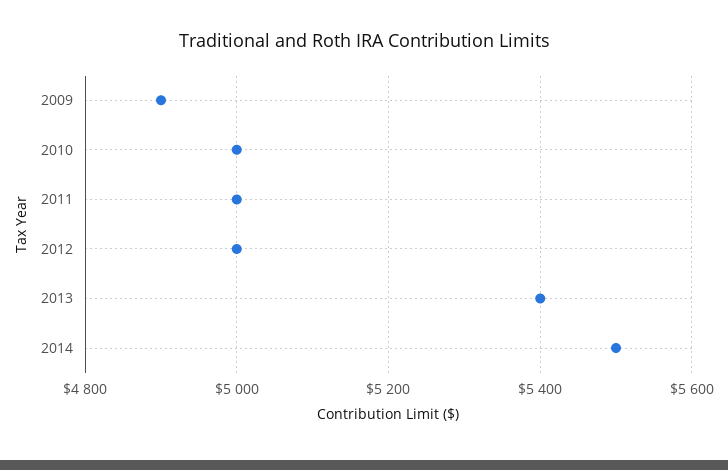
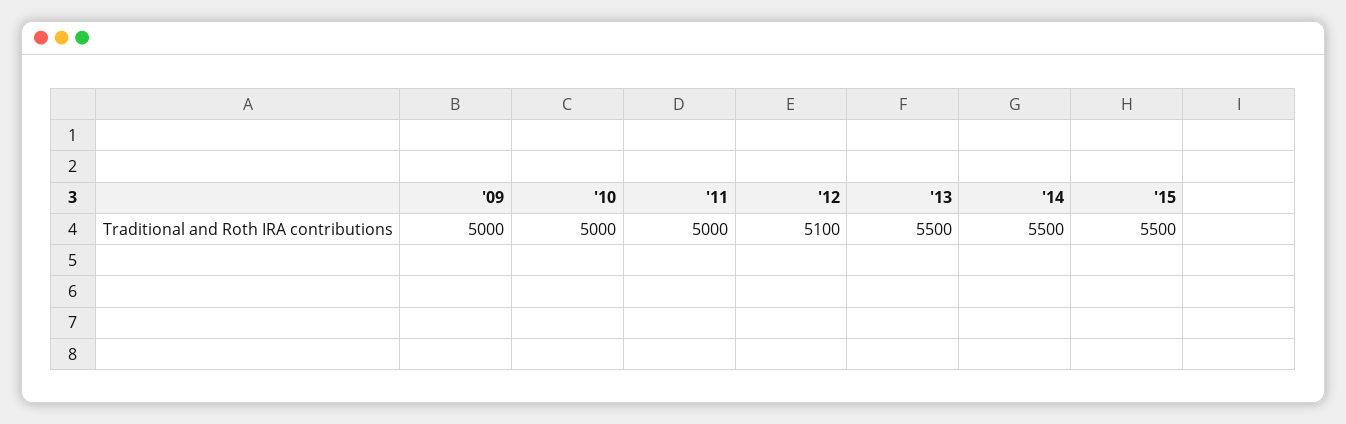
2009: 4900 -> 5000
2012: 5000 -> 5100
2013: 5400 -> 5500
'15: none -> 5500

